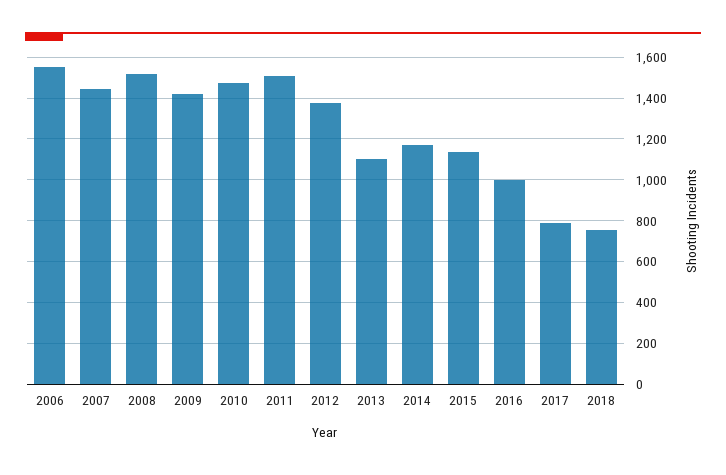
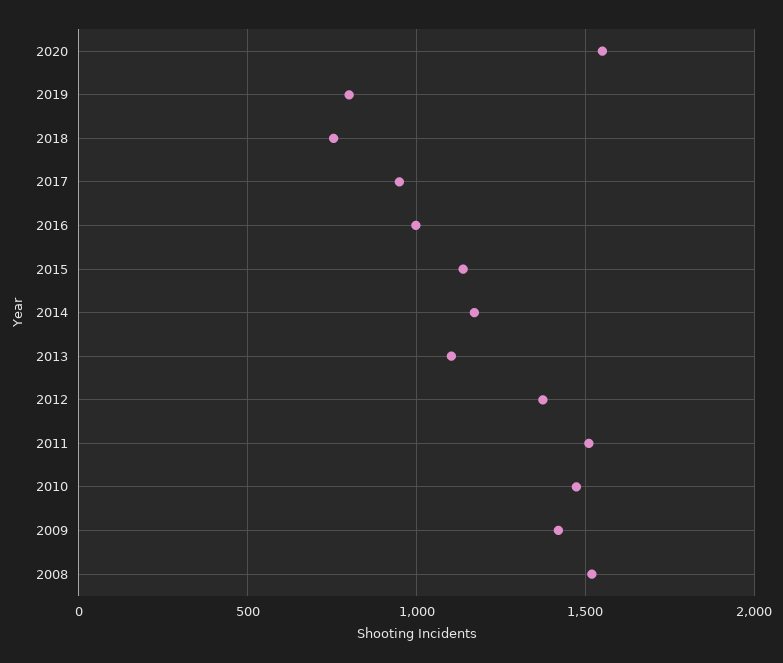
2006: 1550 -> none
2007: 1450 -> none
2017: 800 -> 950
2020: none -> 1550
2019: none -> 800

